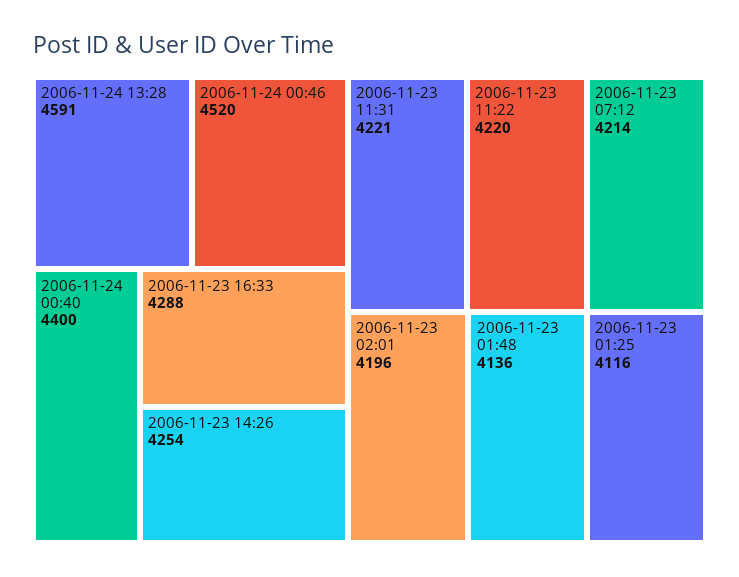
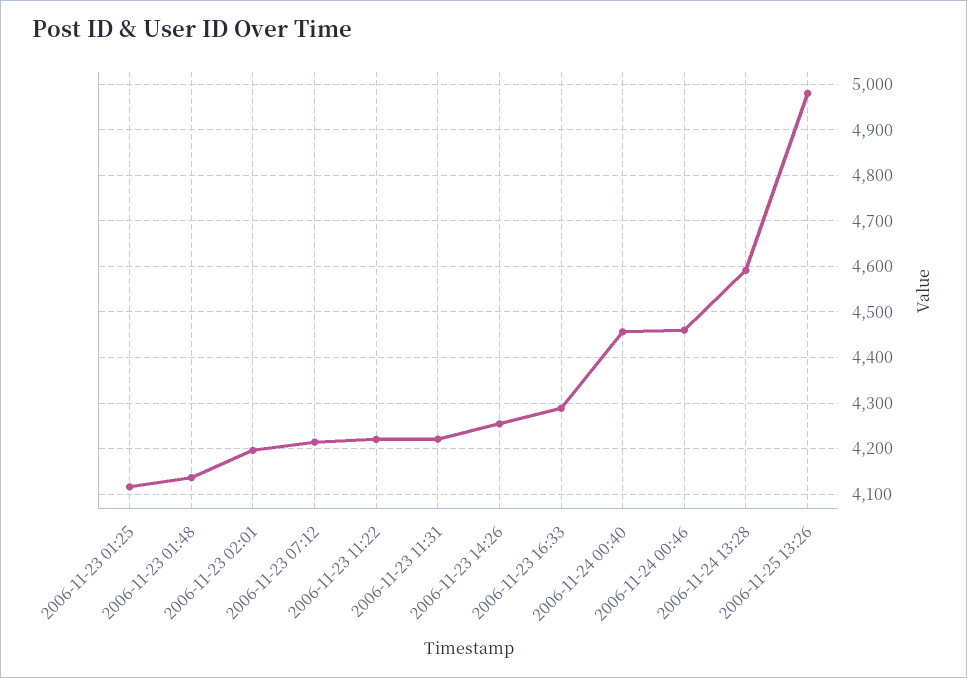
2006-11-24 00:46: 4520 -> 4460
2006-11-24 00:40: 4400 -> 4460
2006-11-25 13:26: none -> 4980

